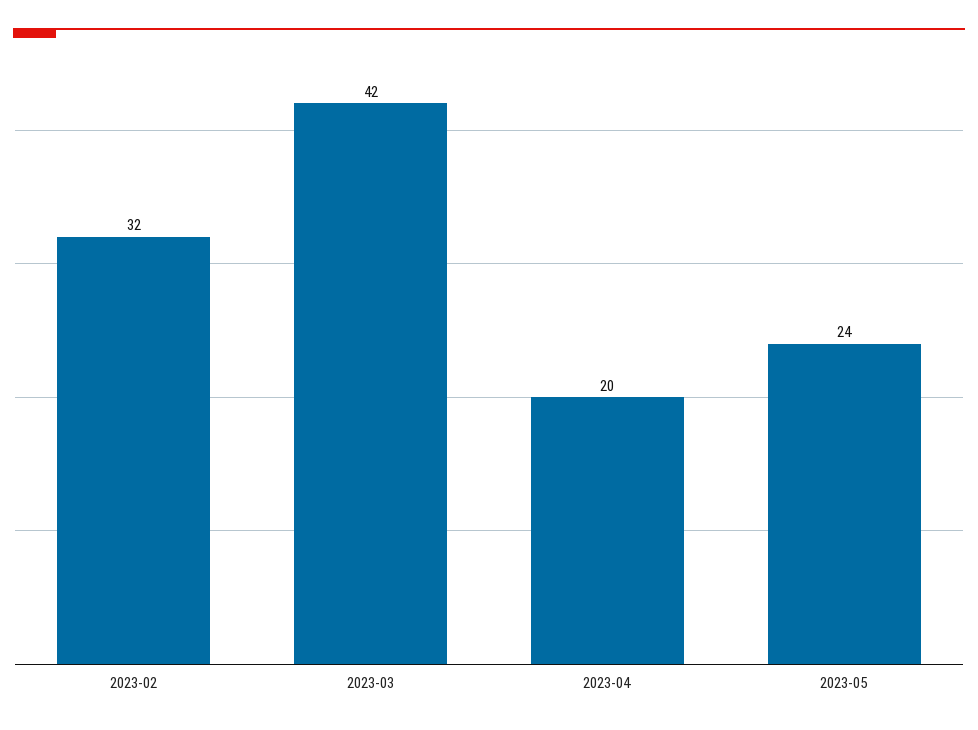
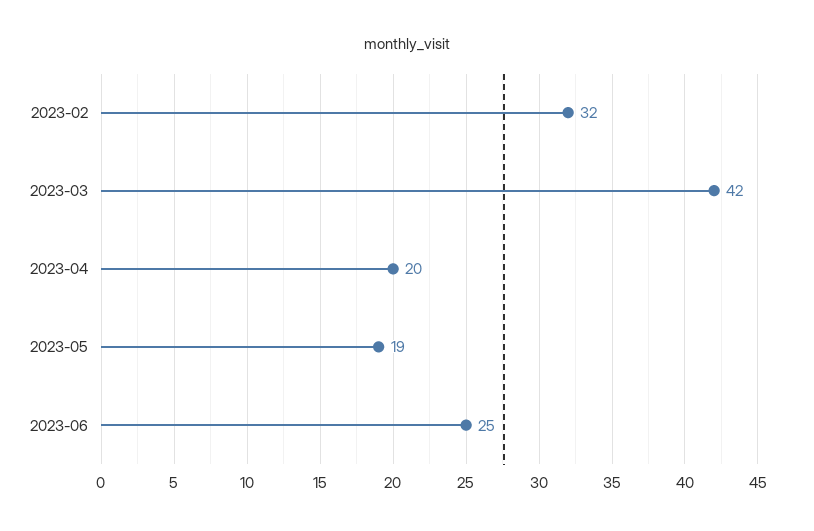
2023-05: 24 -> 19
2023-06: none -> 25

